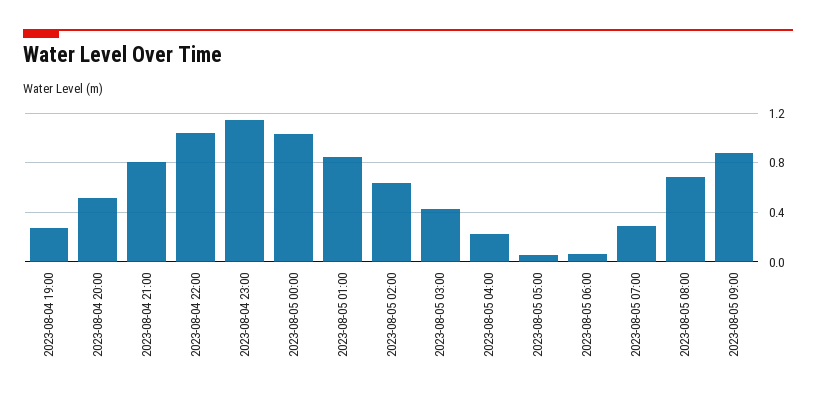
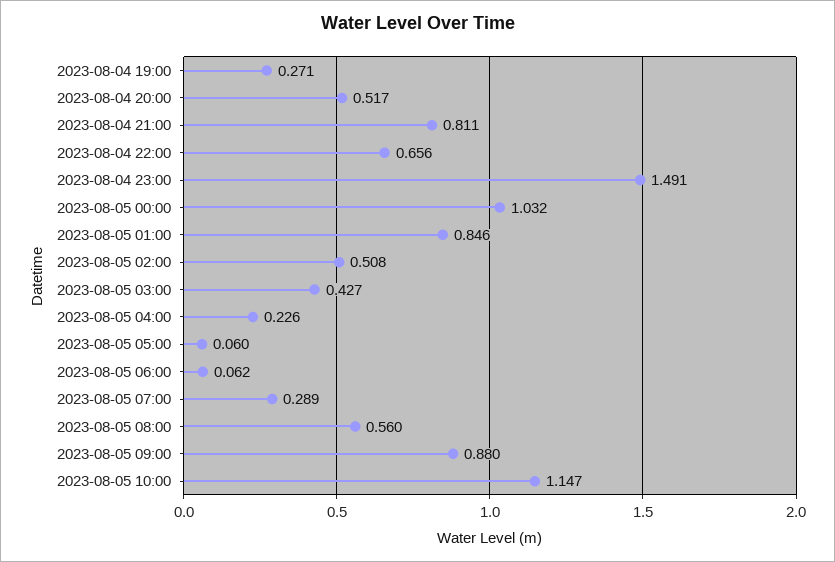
2023-08-04 22:00: 1.05 -> 0.656
2023-08-04 23:00: 1.15 -> 1.491
2023-08-05 02:00: 0.65 -> 0.508
2023-08-05 08:00: 0.7 -> 0.56
2023-08-05 10:00: none -> 1.147

